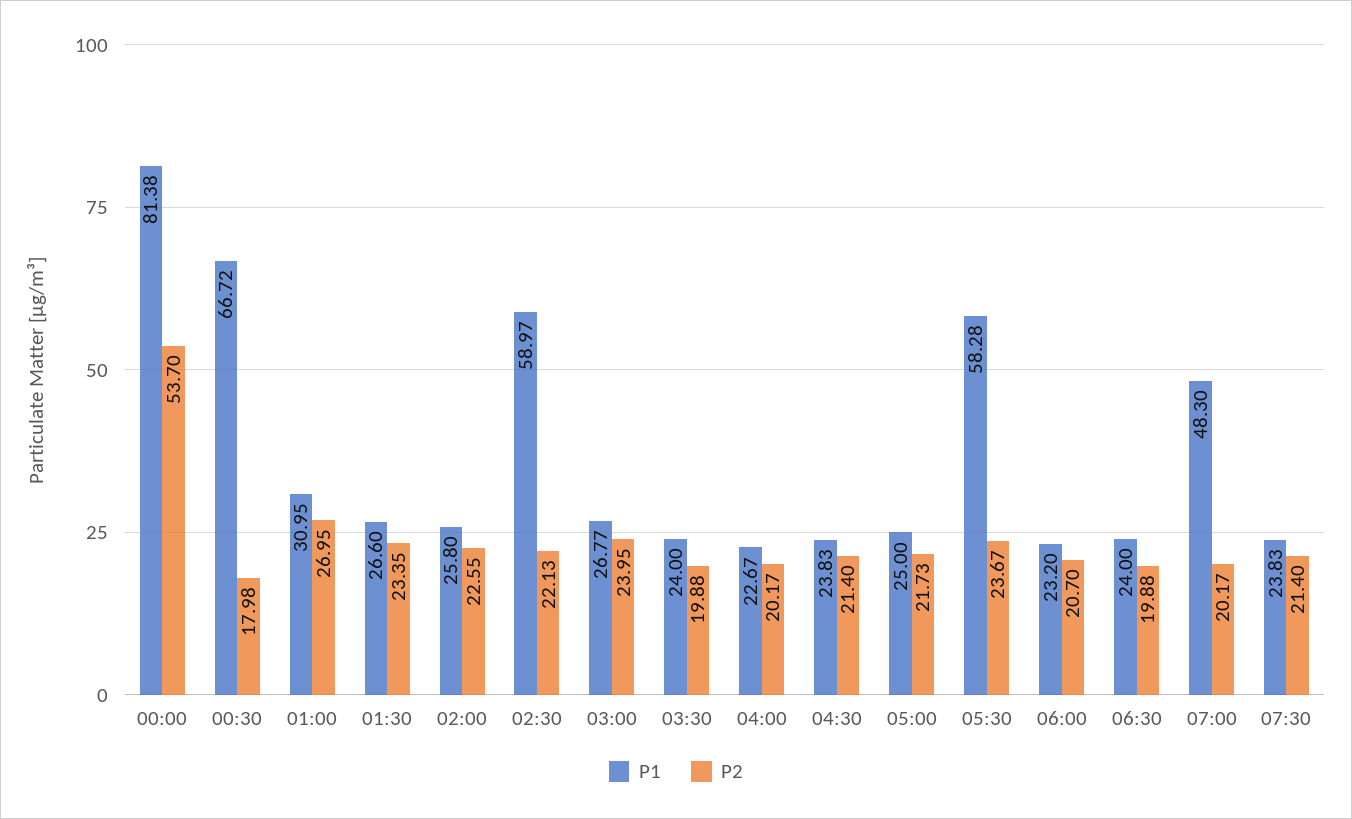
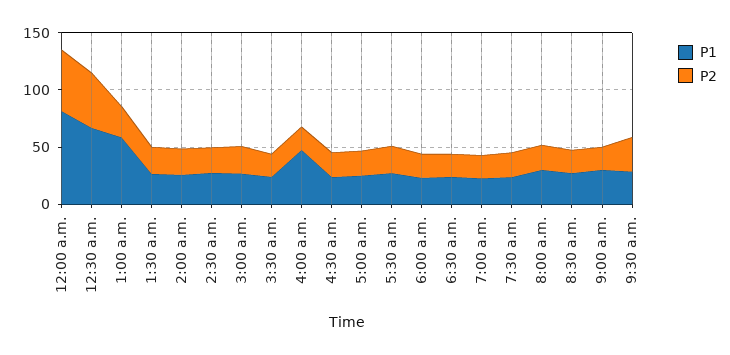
P2, 00:30: 17.98 -> 50
P1, 01:00: 30.95 -> 60
P1, 02:30: 58.97 -> 30
P1, 04:00: 22.67 -> 50
P1, 05:30: 58.28 -> 30
P1, 07:00: 48.3 -> 20
P1, 8:00 a.m.: none -> 30
P2, 8:00 a.m.: none -> 20
P1, 8:30 a.m.: none -> 30
P2, 8:30 a.m.: none -> 20
P1, 9:00 a.m.: none -> 30
P2, 9:00 a.m.: none -> 20
P1, 9:30 a.m.: none -> 30
P2, 9:30 a.m.: none -> 30

